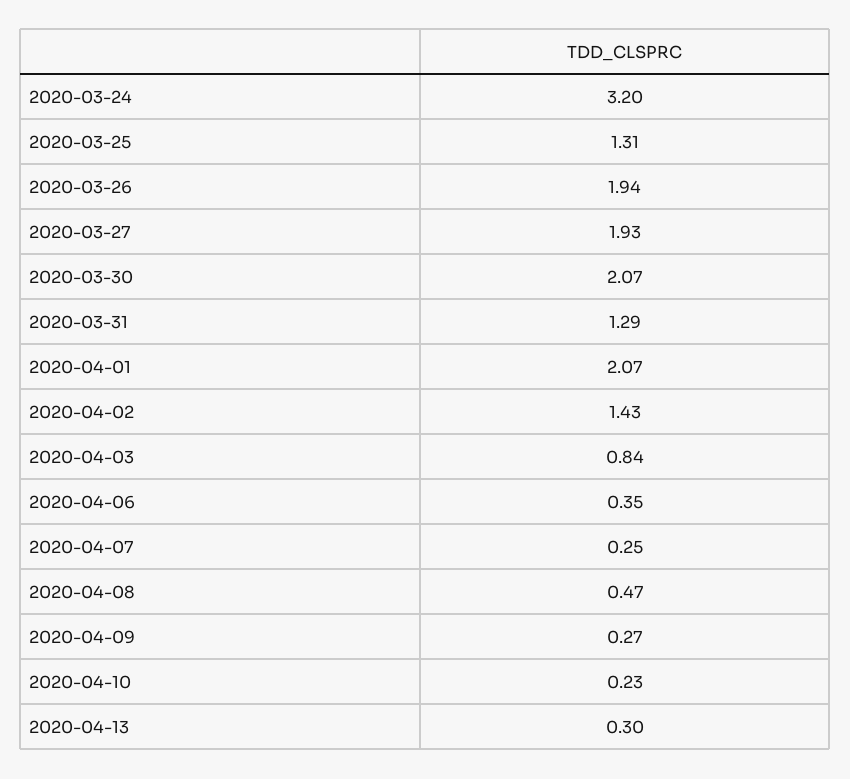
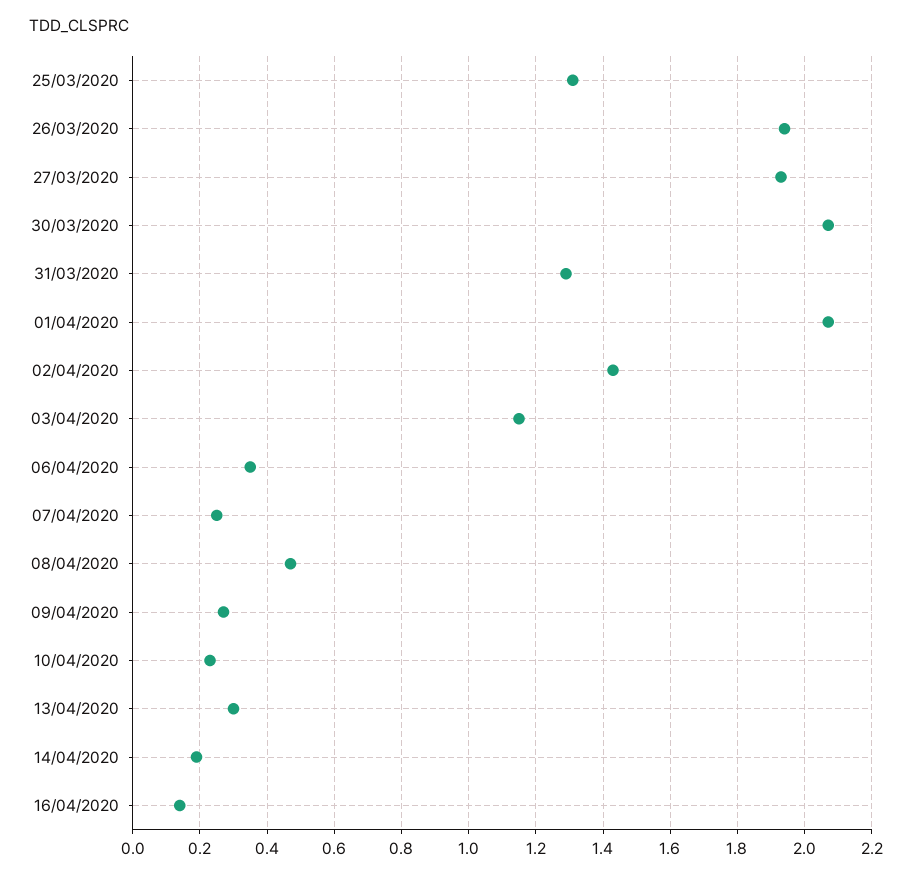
2020-03-24: 3.2 -> none
2020-04-03: 0.84 -> 1.15
14/04/2020: none -> 0.2
16/04/2020: none -> 0.15

